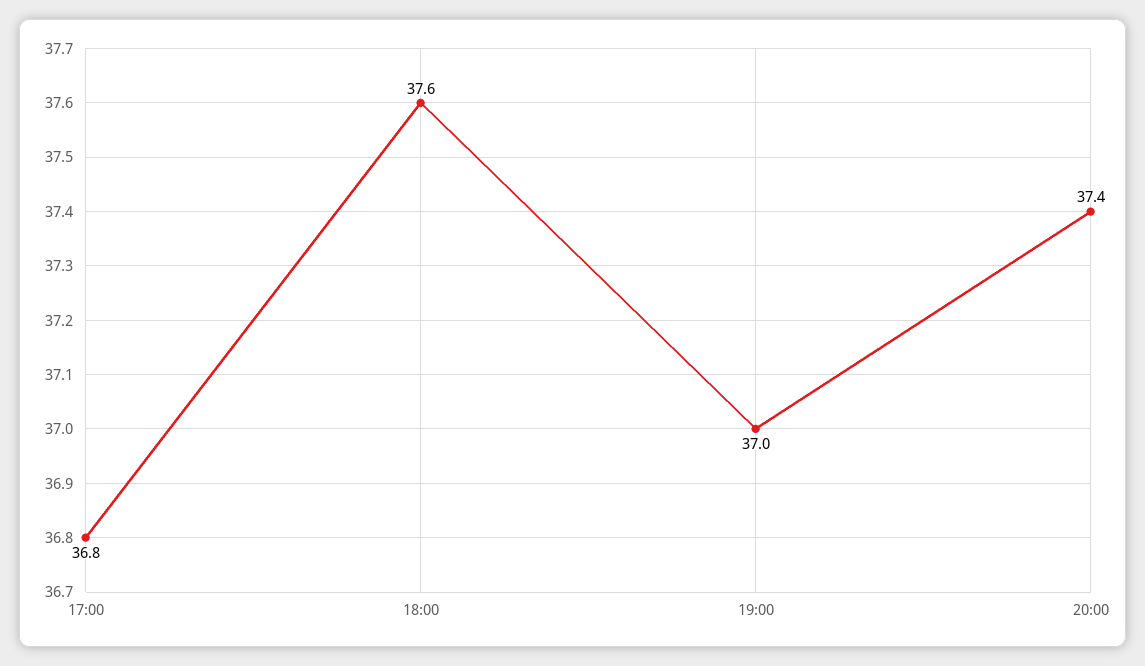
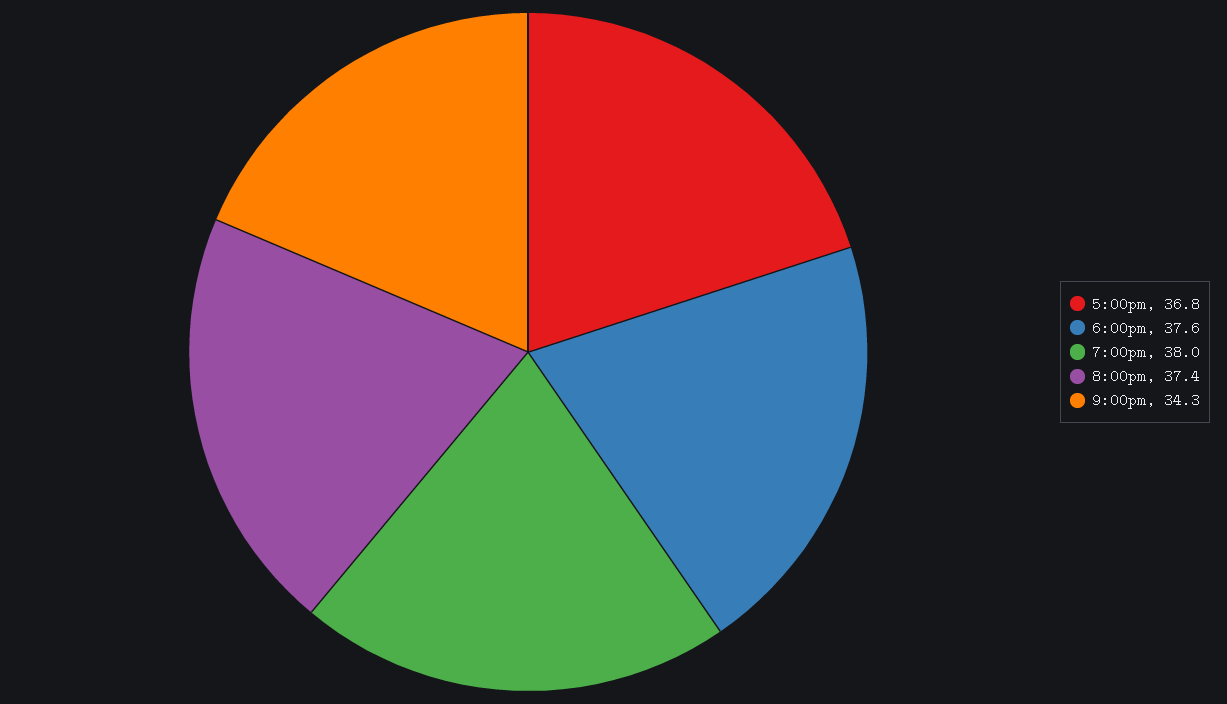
19:00: 37 -> 38
9:00pm: none -> 34.3

